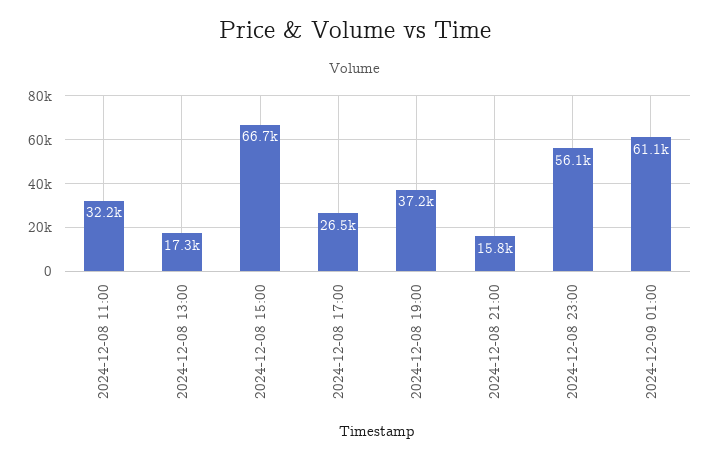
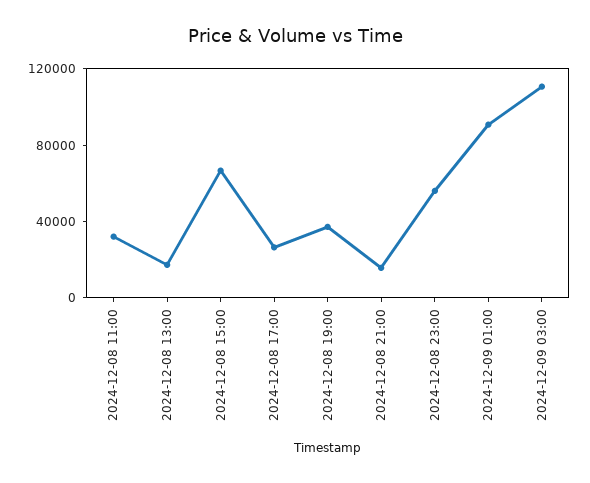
2024-12-09 01:00: 61100 -> 90000
2024-12-09 03:00: none -> 110000

